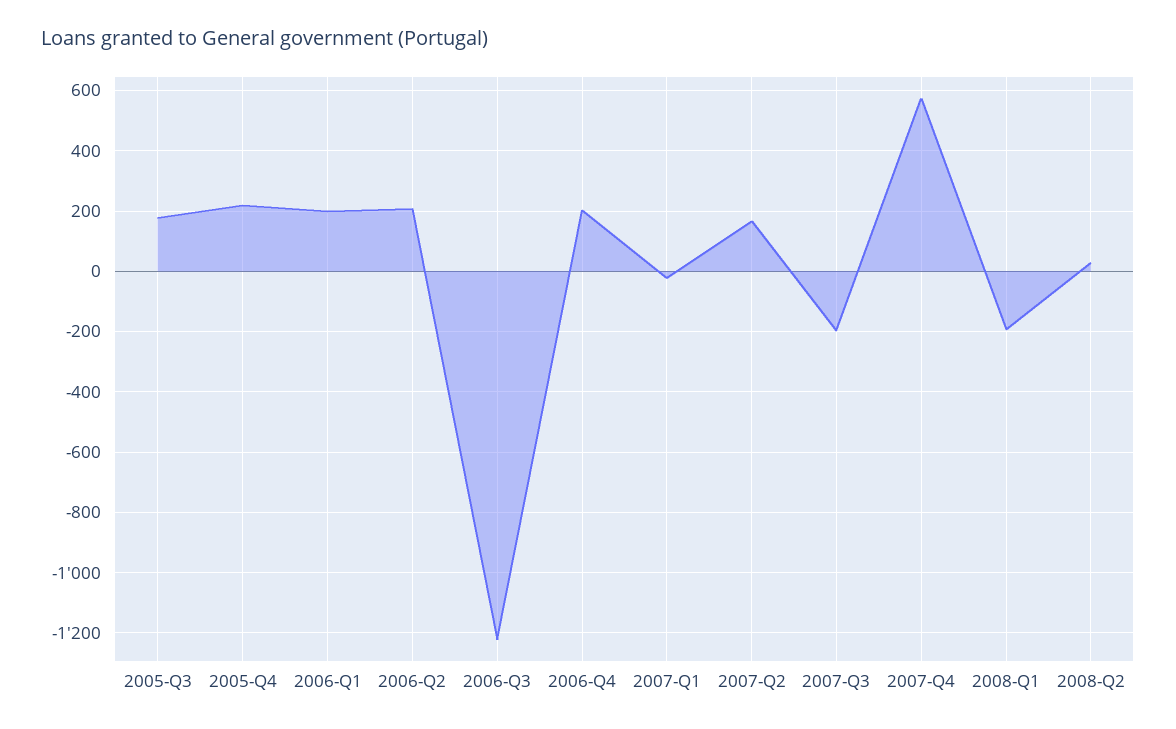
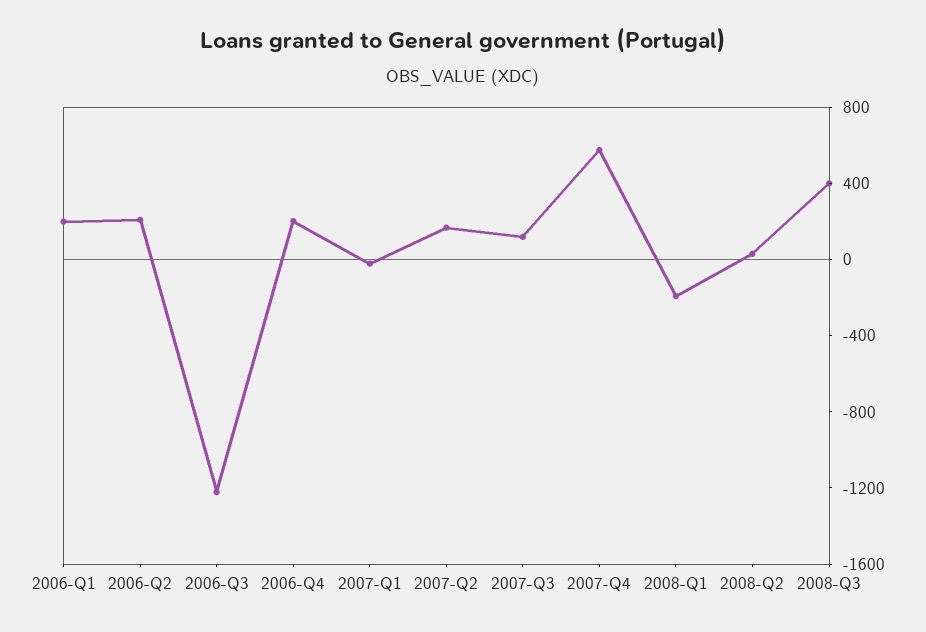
2005-Q3: 180 -> none
2005-Q4: 220 -> none
2007-Q3: -200 -> 100
2008-Q3: none -> 400

